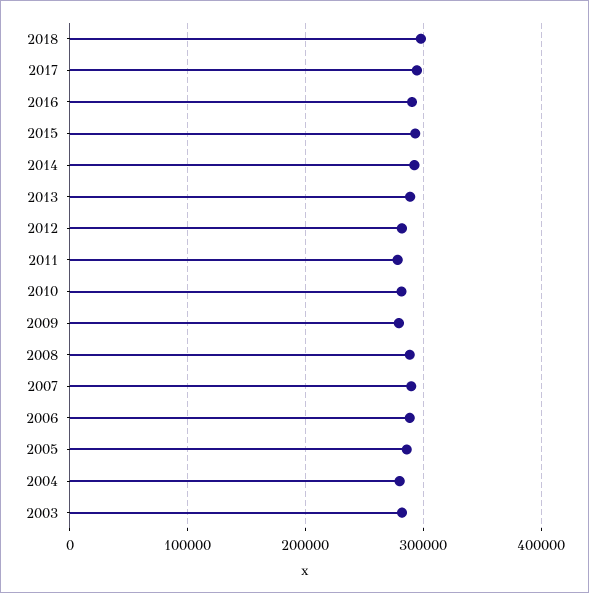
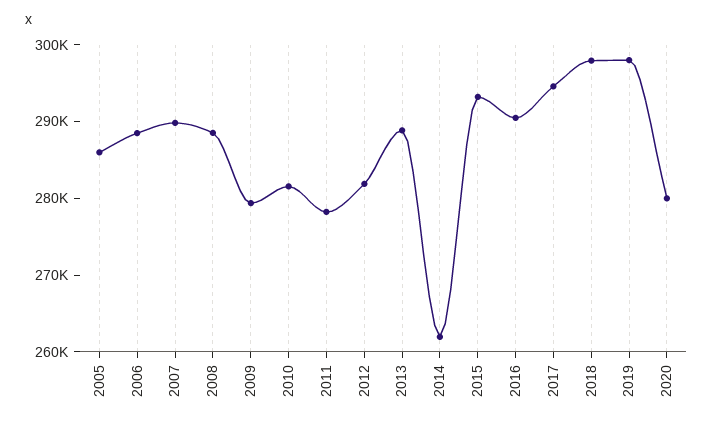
2014: 290000 -> 262000
2004: 280000 -> none
2003: 280000 -> none
2019: none -> 298000
2020: none -> 280000

